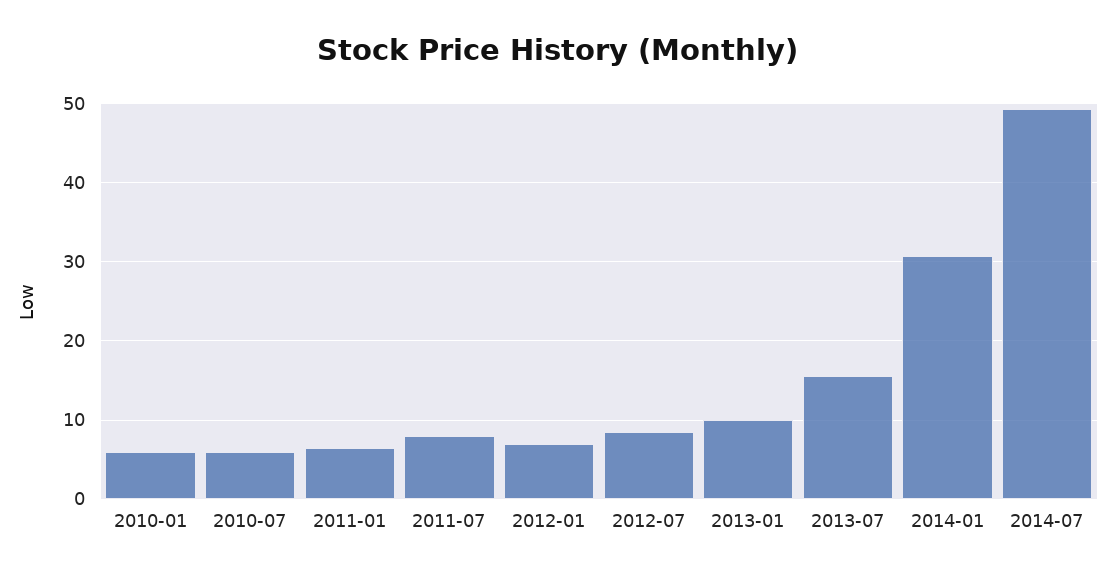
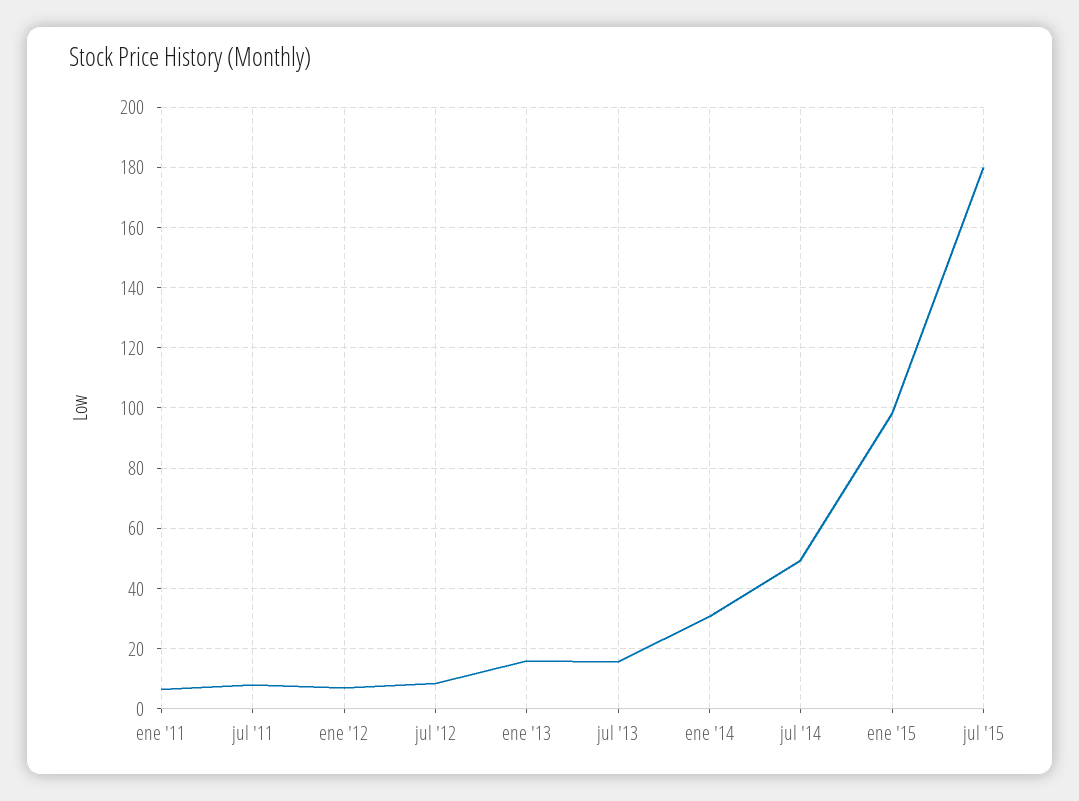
2010-01: 6 -> none
2010-07: 6 -> none
2013-01: 10 -> 16
ene '15: none -> 98
jul '15: none -> 180

